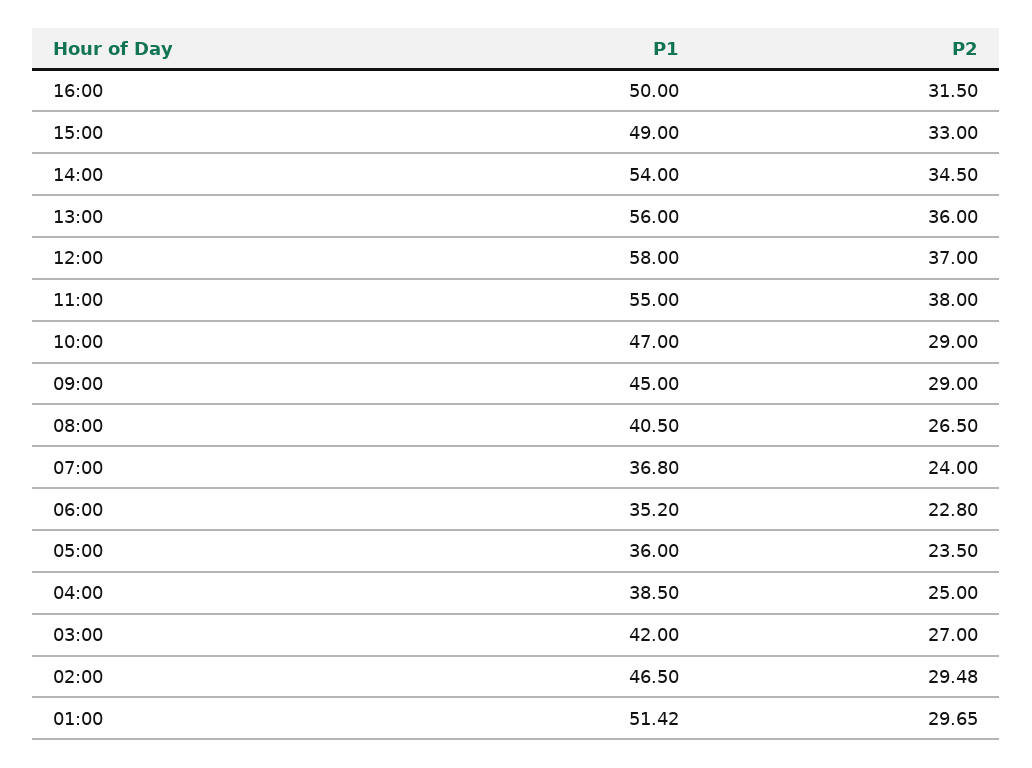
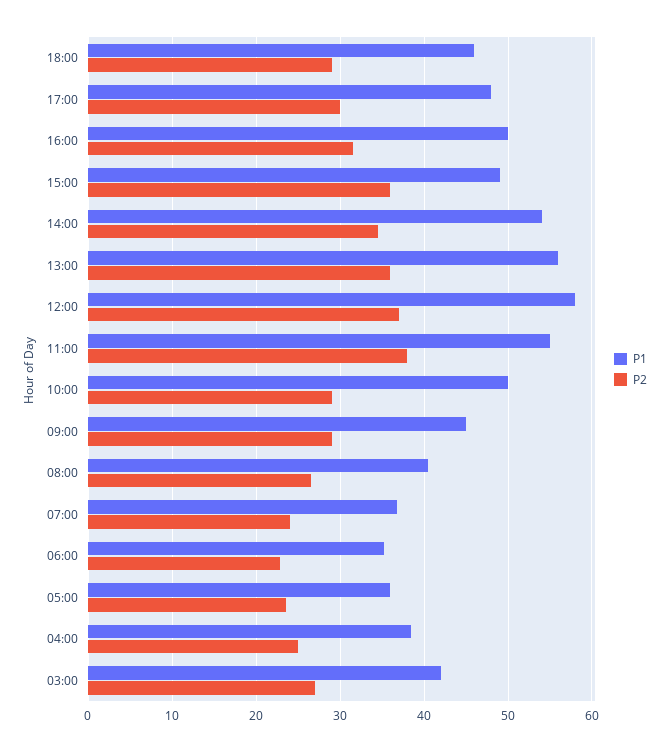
P2, 15:00: 33 -> 36
P1, 10:00: 47 -> 50
P1, 02:00: 46.5 -> none
P2, 02:00: 29.48 -> none
P1, 01:00: 51.42 -> none
P2, 01:00: 29.65 -> none
P1, 18:00: none -> 46
P2, 18:00: none -> 29
P1, 17:00: none -> 48
P2, 17:00: none -> 30

